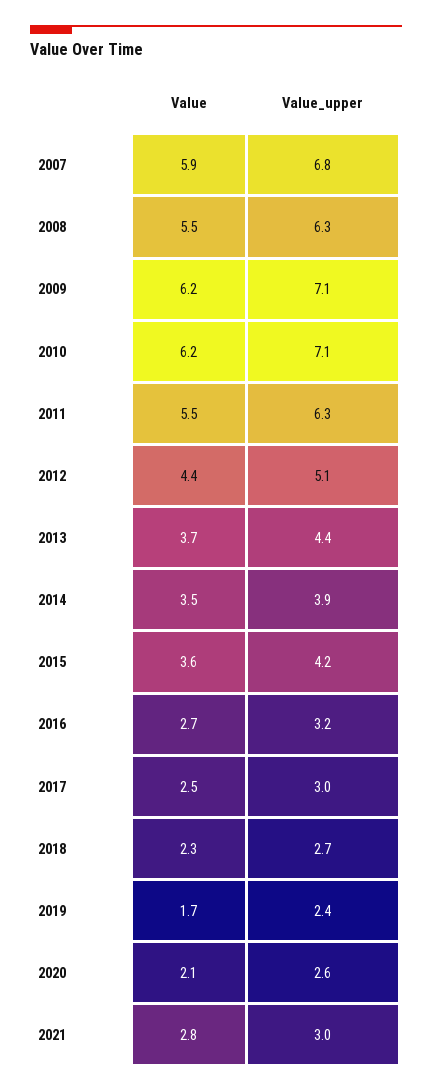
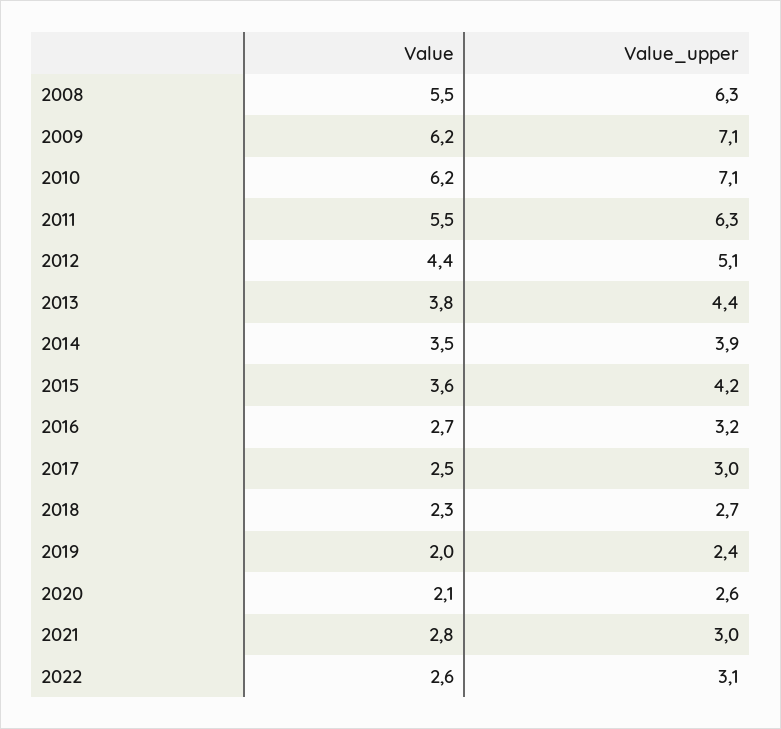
Value, 2007: 5.9 -> none
Value_upper, 2007: 6.8 -> none
Value, 2013: 3.7 -> 3.8
Value, 2019: 1.7 -> 2
Value, 2022: none -> 2.6
Value_upper, 2022: none -> 3.1

